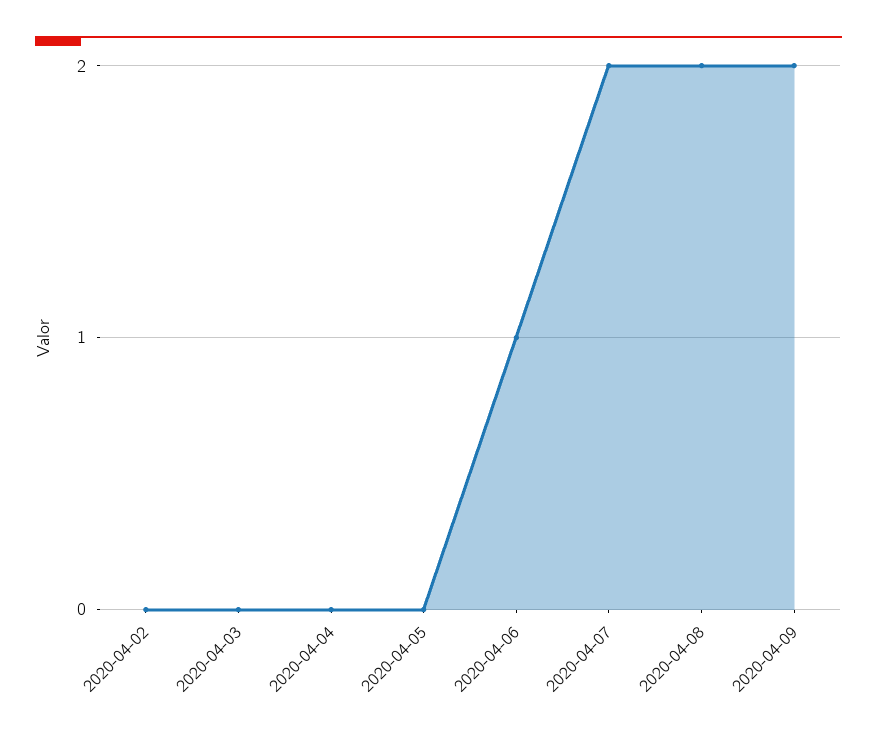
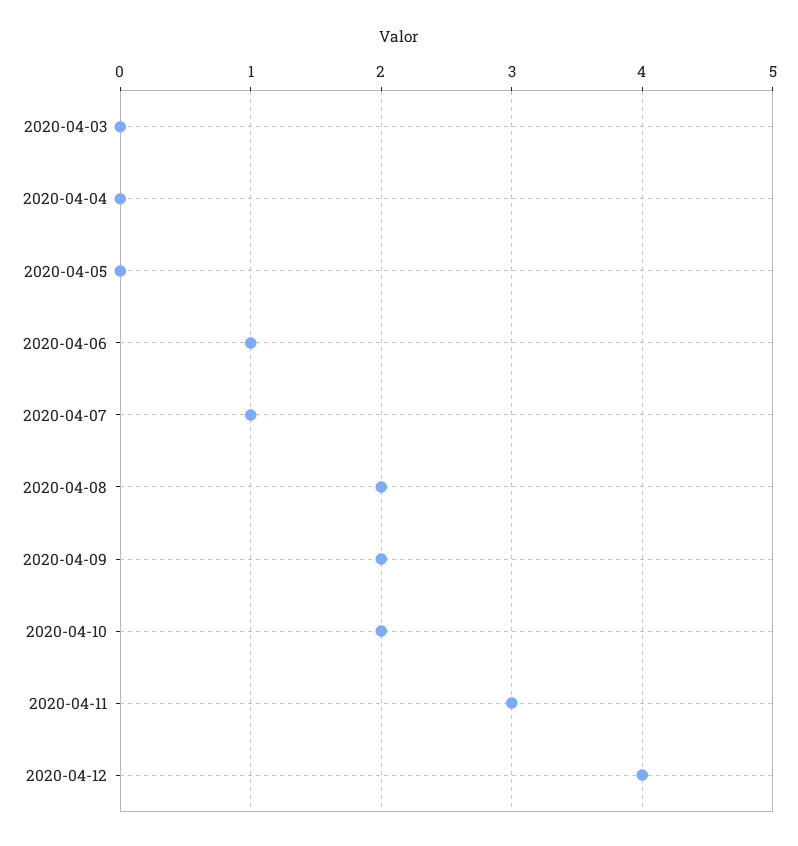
2020-04-02: 0 -> none
2020-04-07: 2 -> 1
2020-04-10: none -> 2
2020-04-11: none -> 3
2020-04-12: none -> 4

